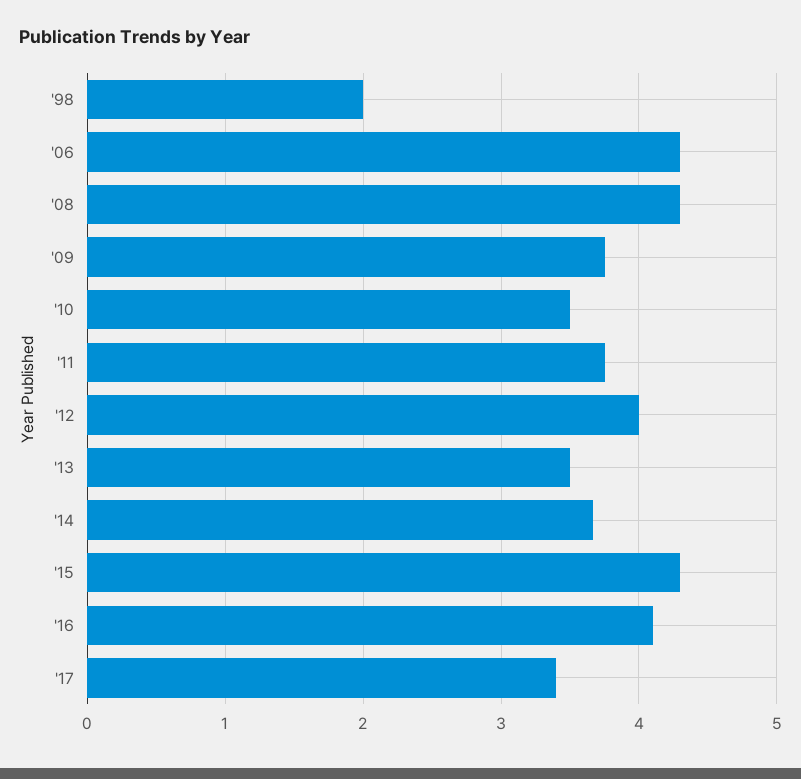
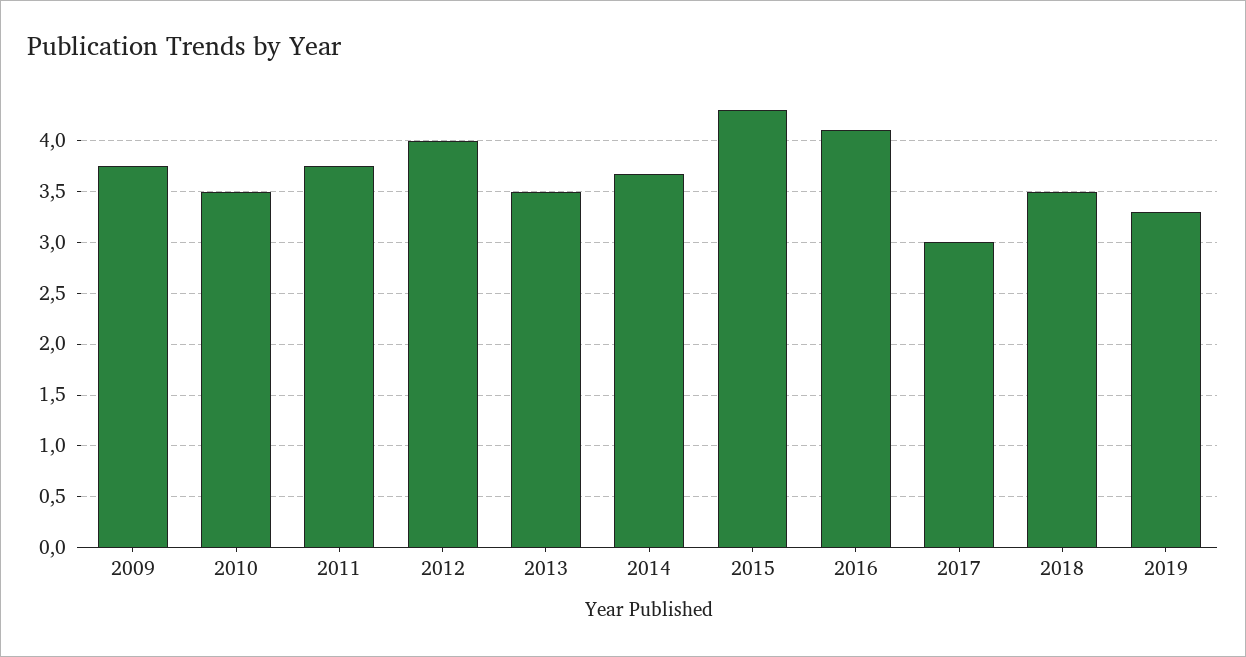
'98: 2 -> none
'06: 4.3 -> none
'08: 4.3 -> none
'17: 3.4 -> 3
2018: none -> 3.5
2019: none -> 3.3

